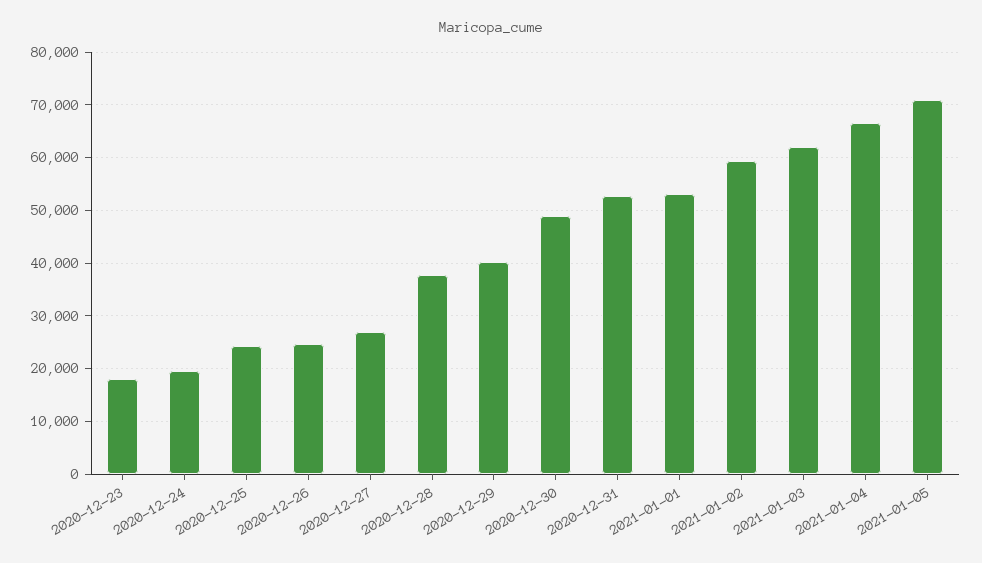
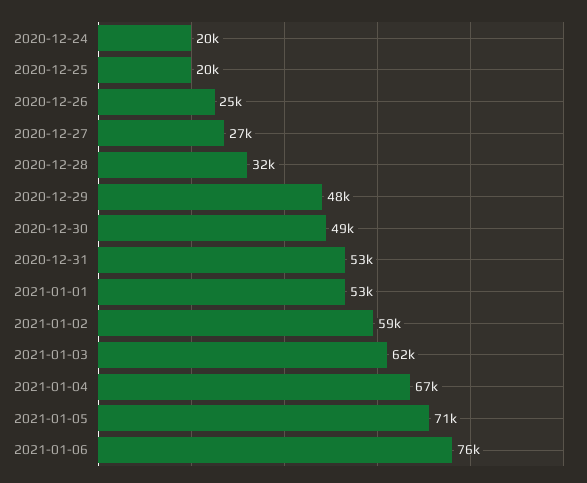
2020-12-23: 18000 -> none
2020-12-25: 24000 -> 20000
2020-12-28: 38000 -> 32000
2020-12-29: 40000 -> 48000
2021-01-06: none -> 76000

